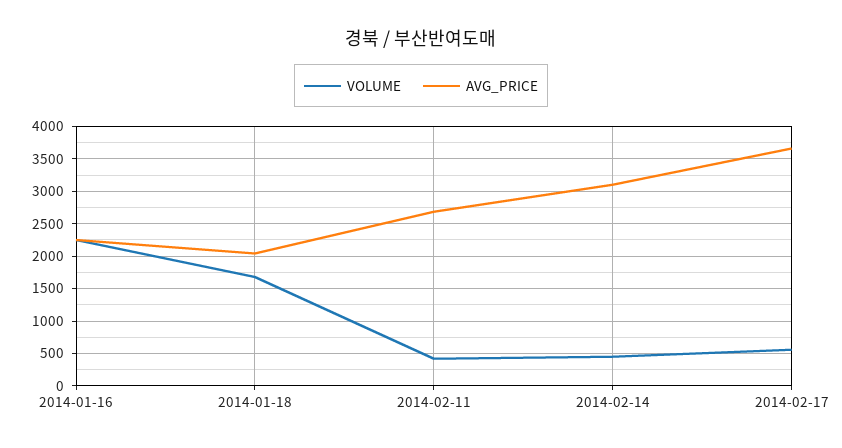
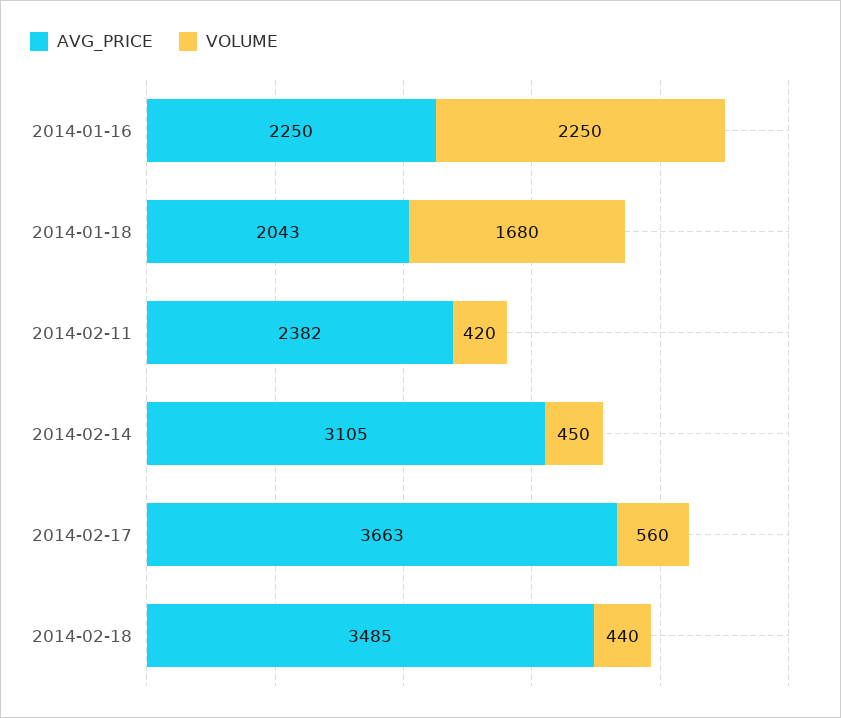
AVG_PRICE, 2014-02-11: 2700 -> 2382
AVG_PRICE, 2014-02-18: none -> 3485
VOLUME, 2014-02-18: none -> 440

